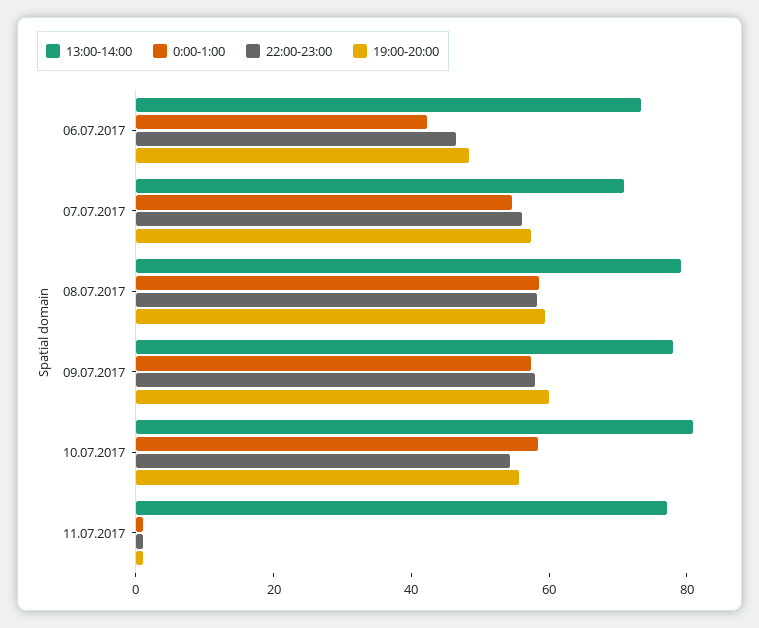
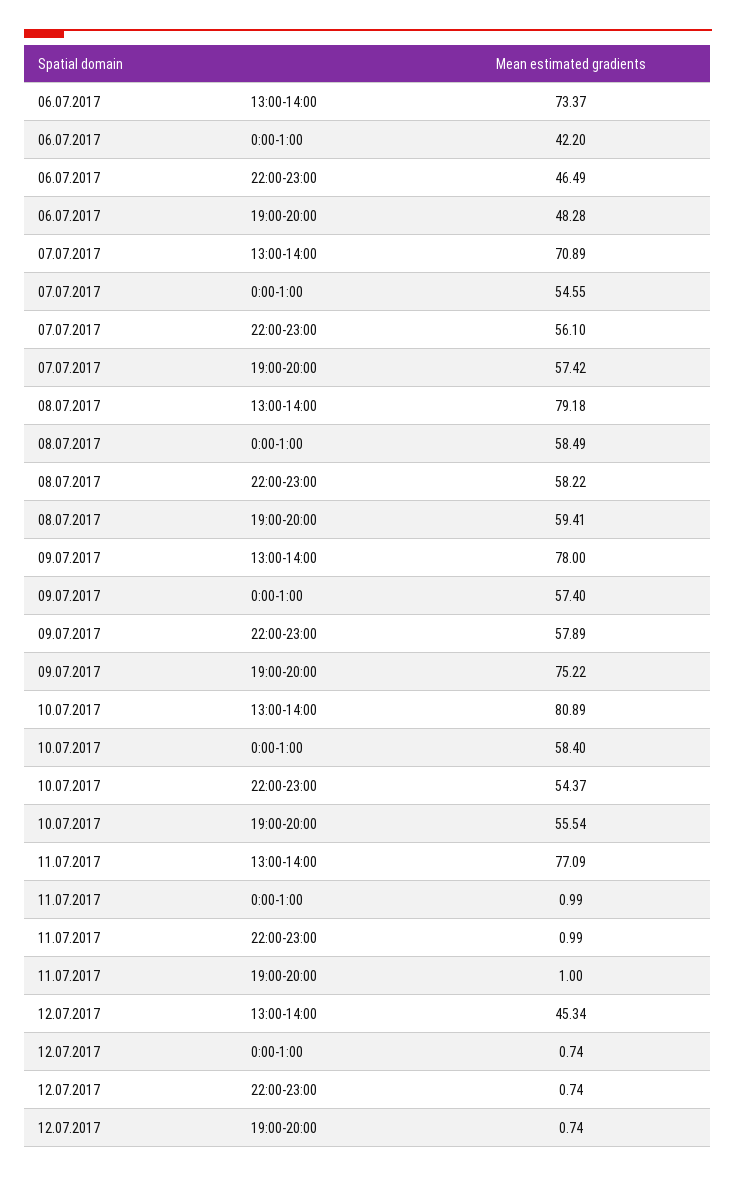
19:00-20:00, 09.07.2017: 60 -> 75.22
13:00-14:00, 12.07.2017: none -> 45.34
0:00-1:00, 12.07.2017: none -> 0.74
22:00-23:00, 12.07.2017: none -> 0.74
19:00-20:00, 12.07.2017: none -> 0.74

